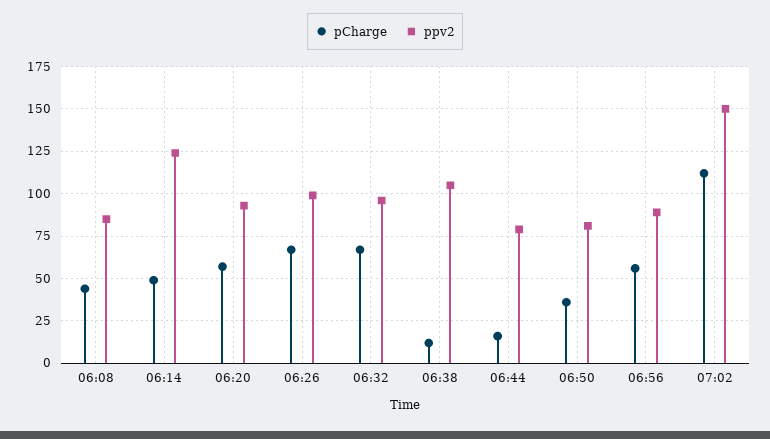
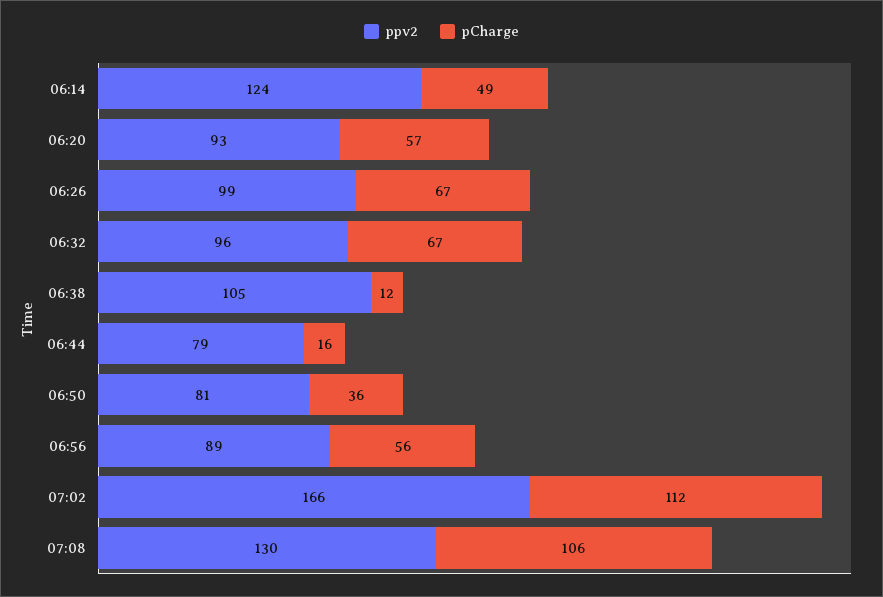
pCharge, 06:08: 45 -> none
ppv2, 06:08: 85 -> none
ppv2, 07:02: 150 -> 166
ppv2, 07:08: none -> 130
pCharge, 07:08: none -> 106

